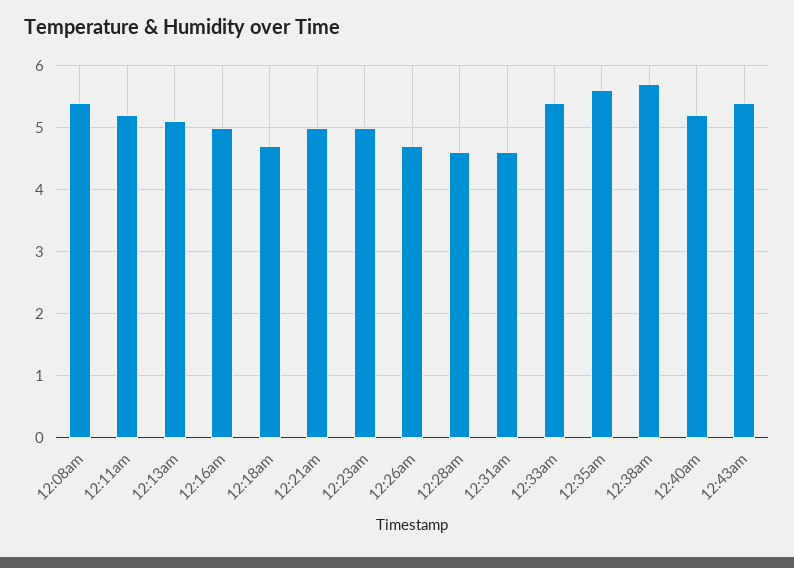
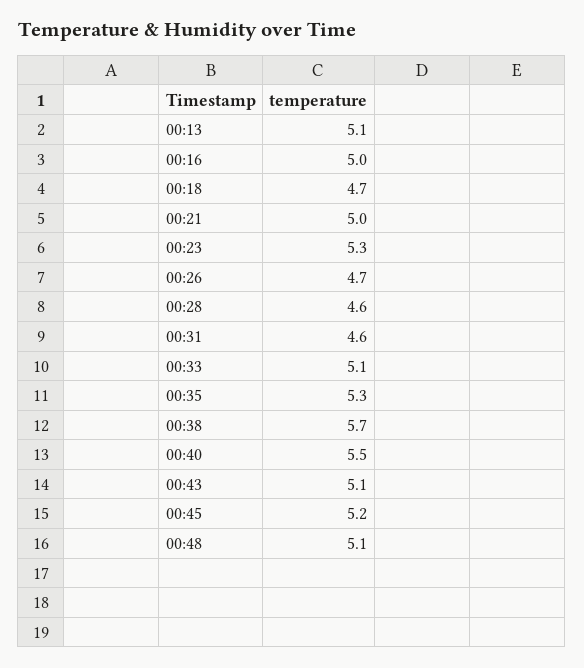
12:08am: 5.4 -> none
12:11am: 5.2 -> none
12:23am: 5 -> 5.3
12:33am: 5.4 -> 5.1
12:35am: 5.6 -> 5.3
12:40am: 5.2 -> 5.5
12:43am: 5.4 -> 5.1
00:45: none -> 5.2
00:48: none -> 5.1

